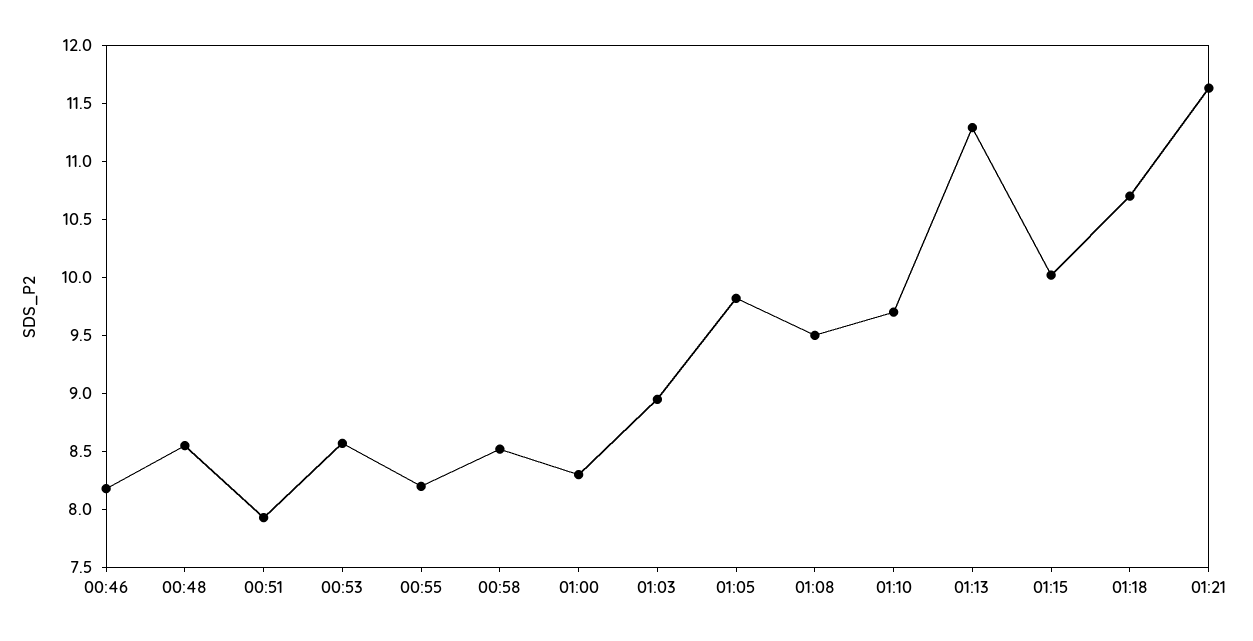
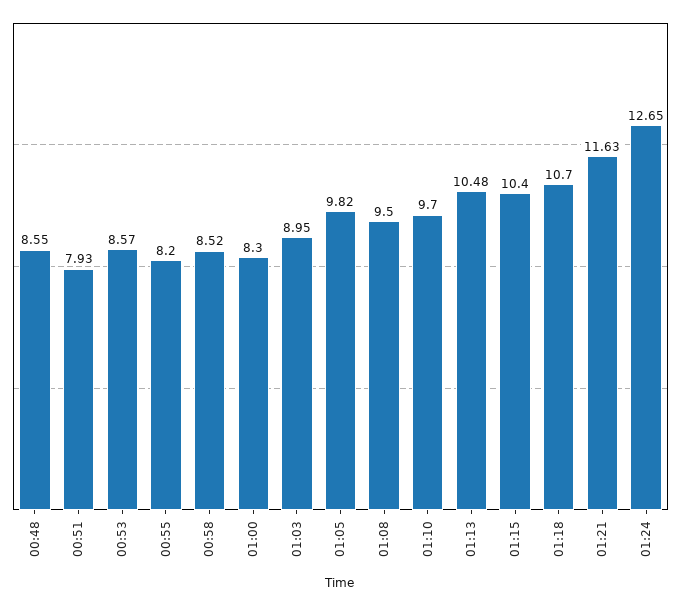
00:46: 8.2 -> none
01:13: 11.3 -> 10.48
01:15: 10 -> 10.4
01:24: none -> 12.65

